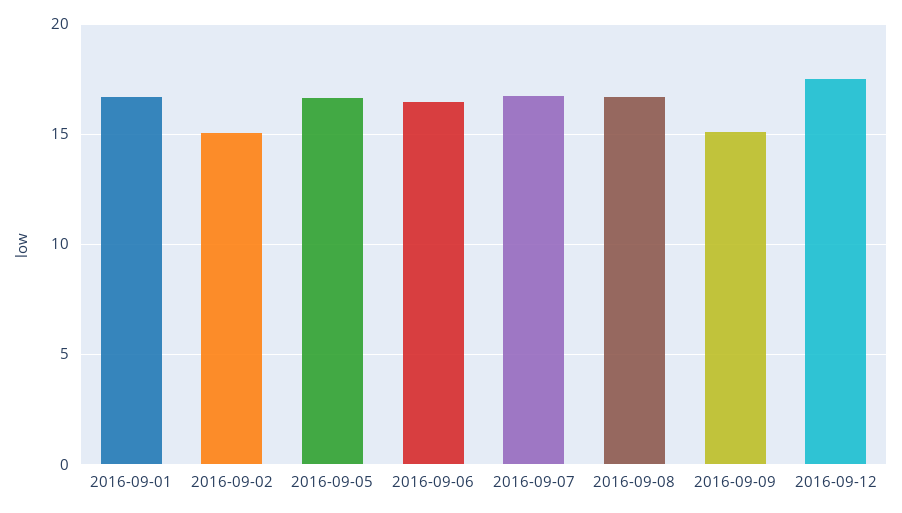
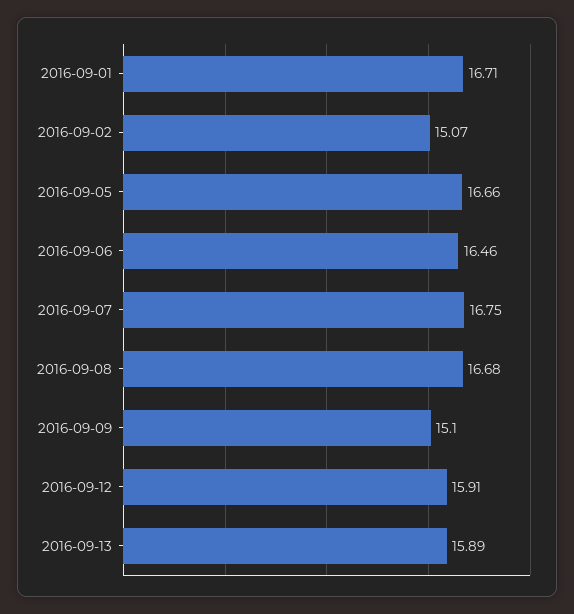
2016-09-12: 17.5 -> 15.91
2016-09-13: none -> 15.89

